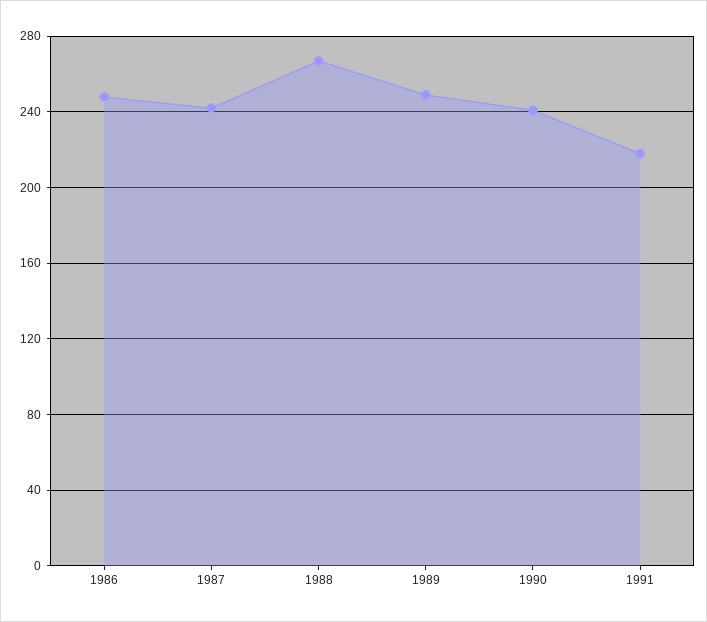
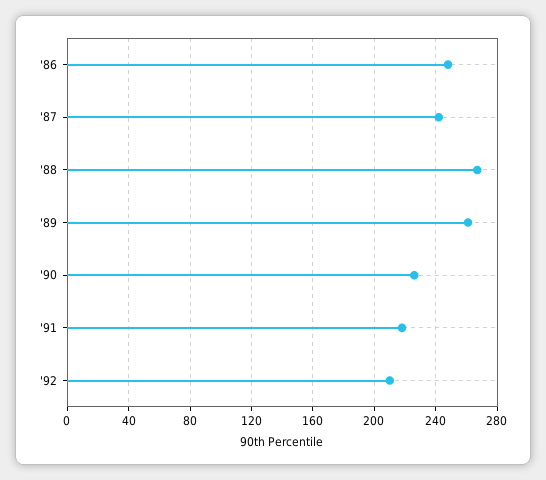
1989: 250 -> 260
1990: 240 -> 225
'92: none -> 210

